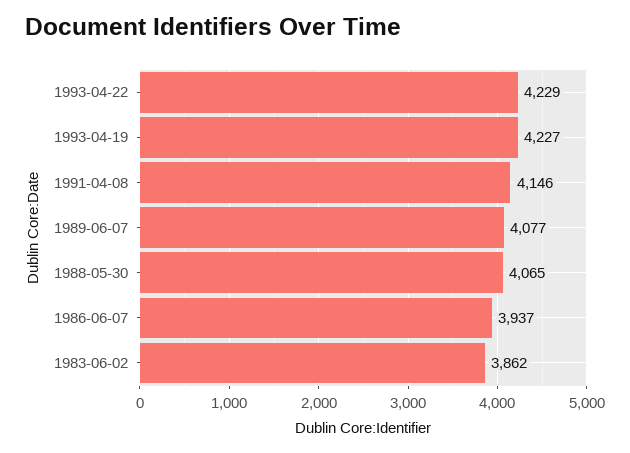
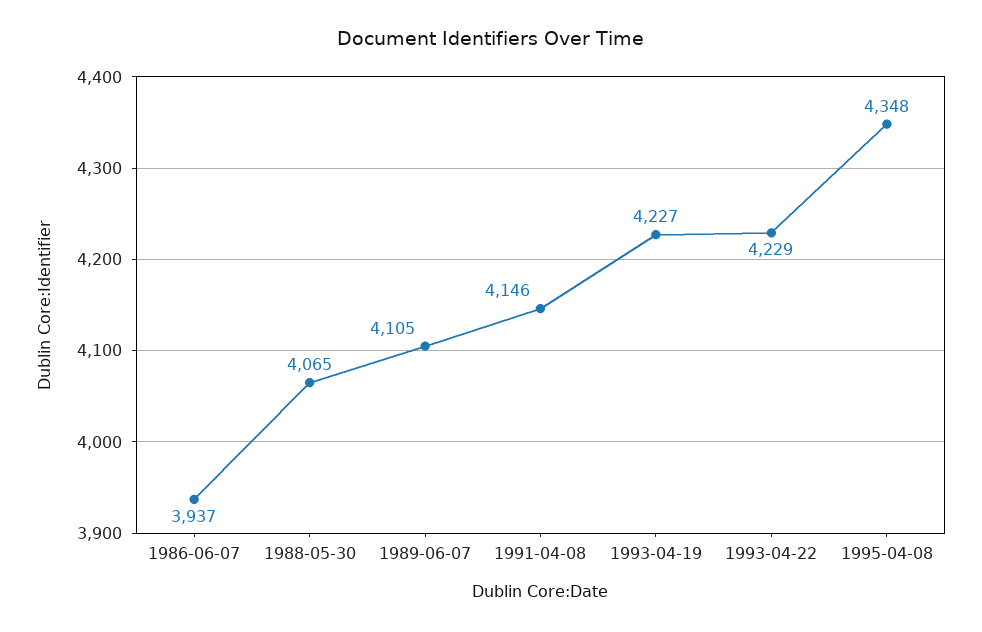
1989-06-07: 4077 -> 4105
1983-06-02: 3862 -> none
1995-04-08: none -> 4348

